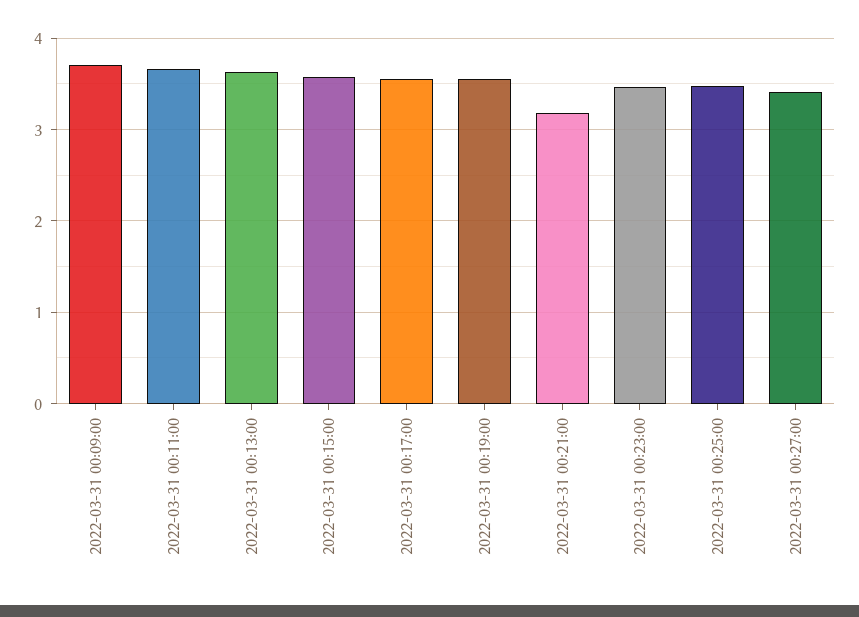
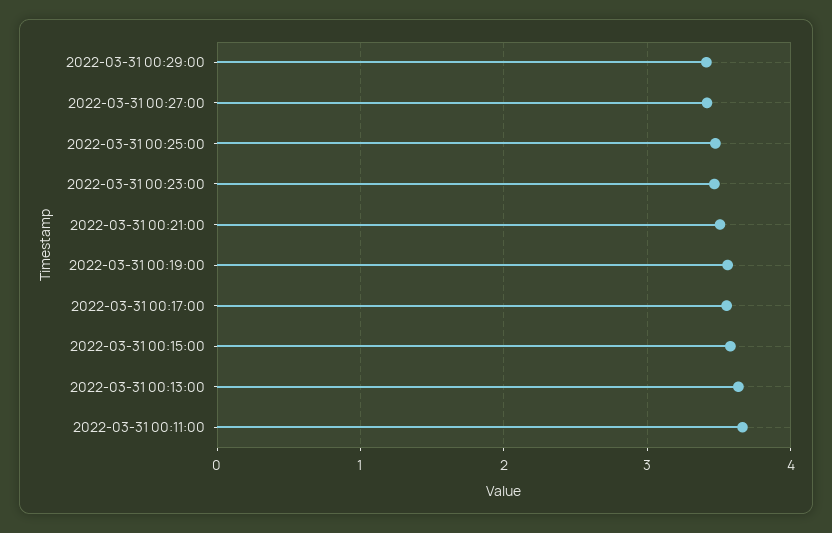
2022-03-31 00:09:00: 3.7 -> none
2022-03-31 00:21:00: 3.2 -> 3.5
2022-03-31 00:29:00: none -> 3.4

